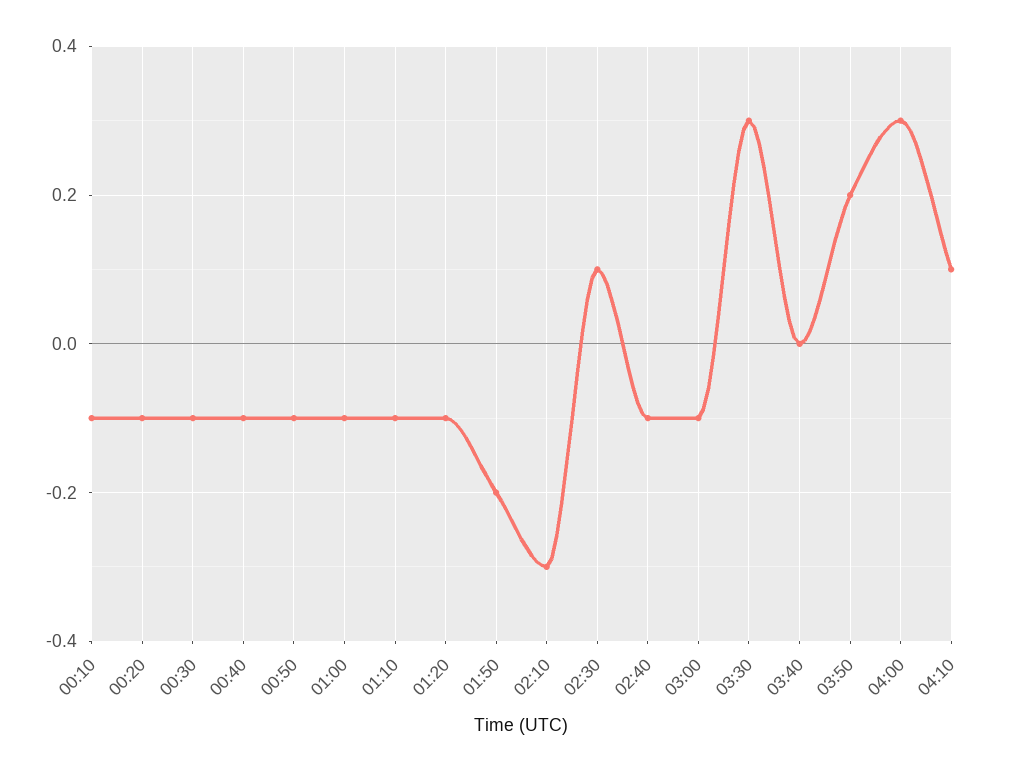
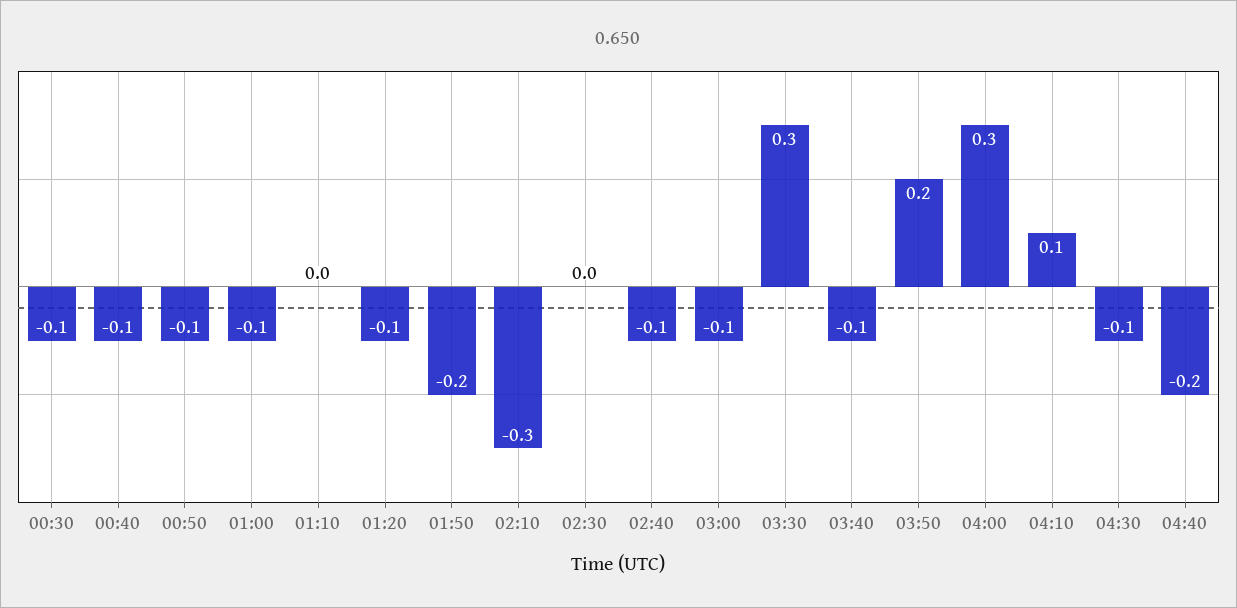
00:10: -0.1 -> none
00:20: -0.1 -> none
01:10: -0.1 -> 0
02:30: 0.1 -> 0
03:40: 0 -> -0.1
04:30: none -> -0.1
04:40: none -> -0.2

